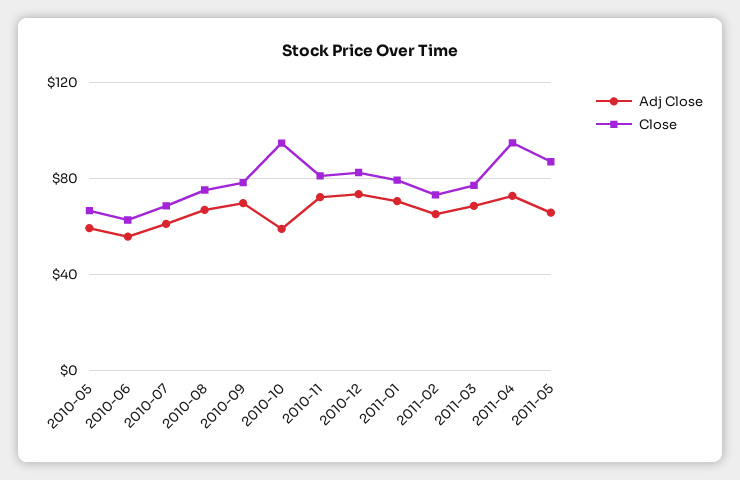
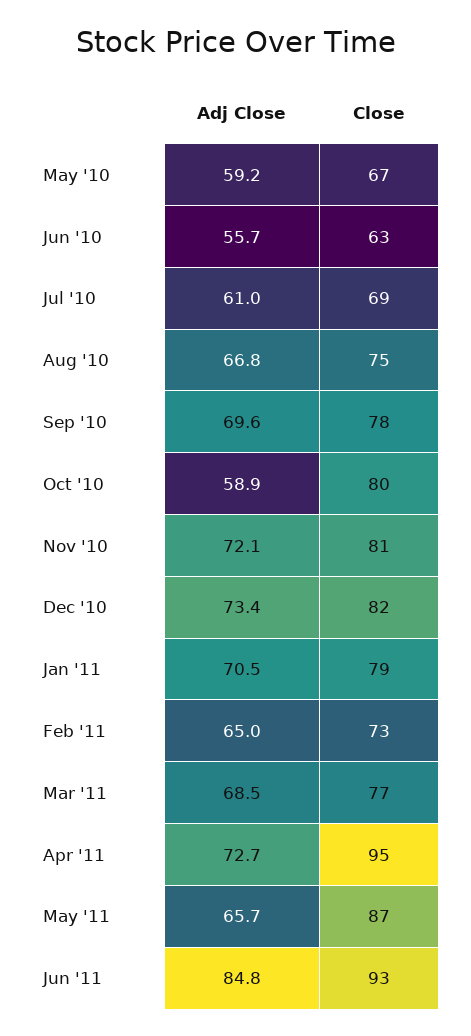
Close, 2010-10: 95 -> 80
Adj Close, Jun '11: none -> 84.8
Close, Jun '11: none -> 93

